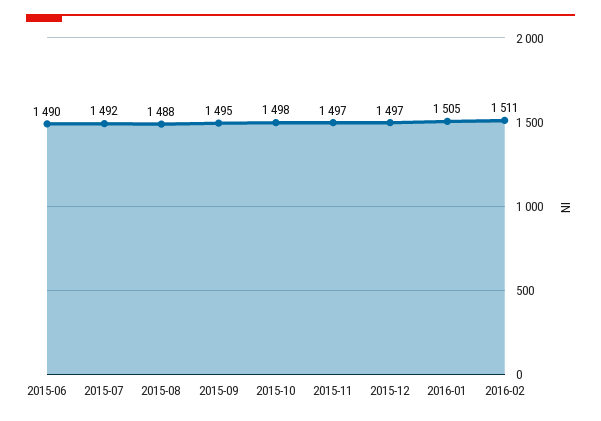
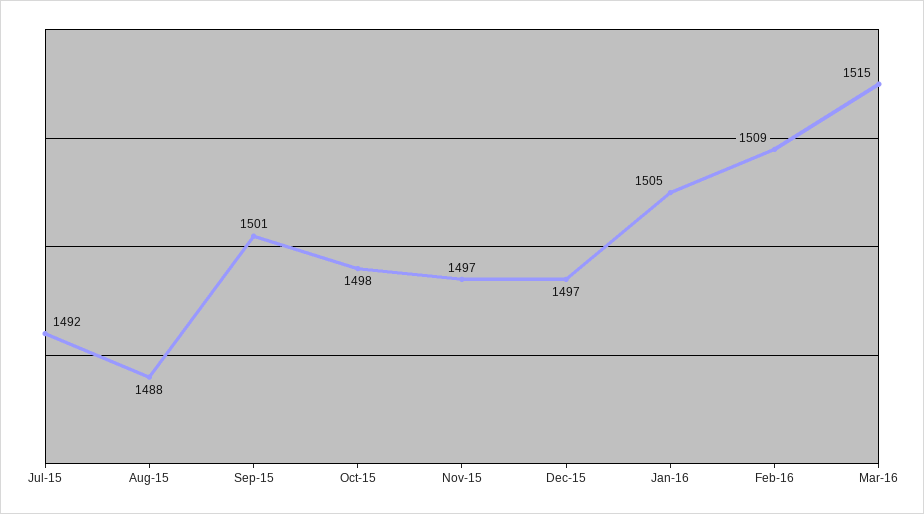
2015-06: 1490 -> none
2015-09: 1495 -> 1501
2016-02: 1511 -> 1509
Mar-16: none -> 1515

